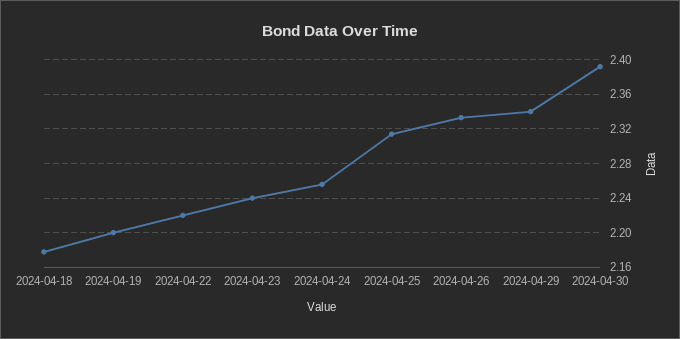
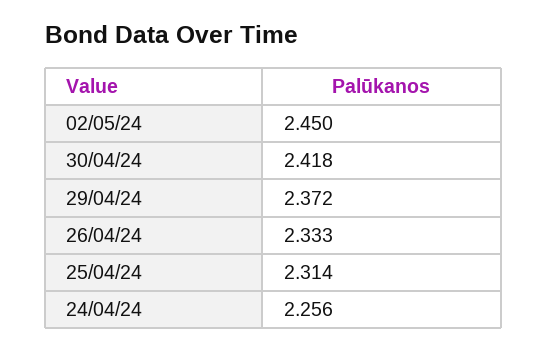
2024-04-18: 2.18 -> none
2024-04-19: 2.2 -> none
2024-04-22: 2.22 -> none
2024-04-23: 2.24 -> none
2024-04-29: 2.34 -> 2.372
2024-04-30: 2.39 -> 2.418
02/05/24: none -> 2.45

